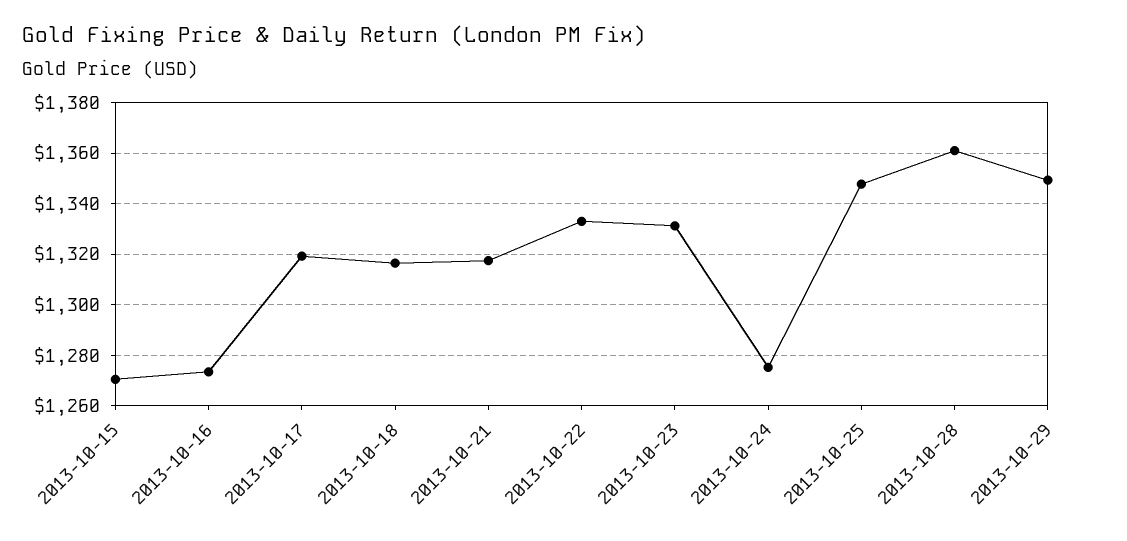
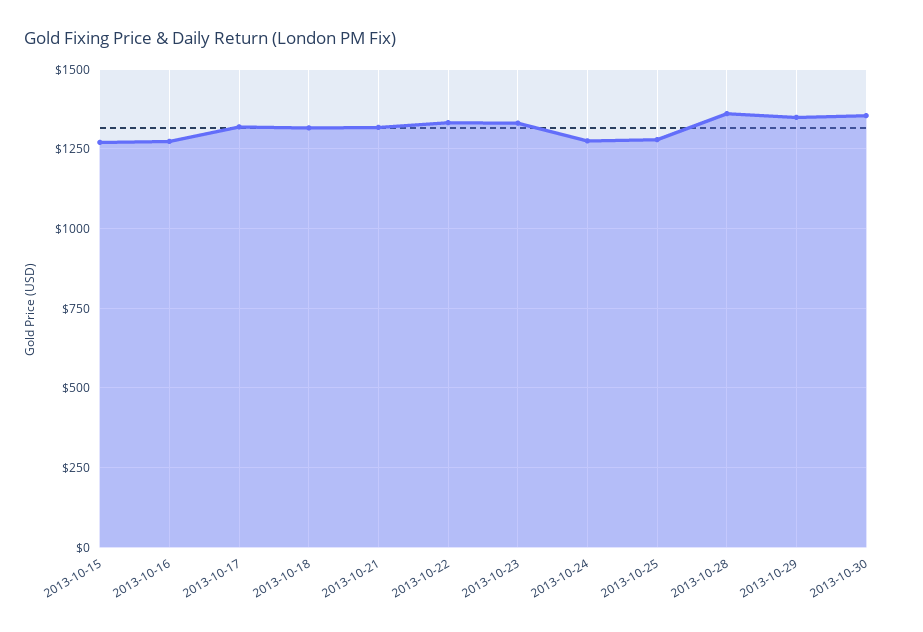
2013-10-25: 1347.5 -> 1275
2013-10-30: none -> 1350

